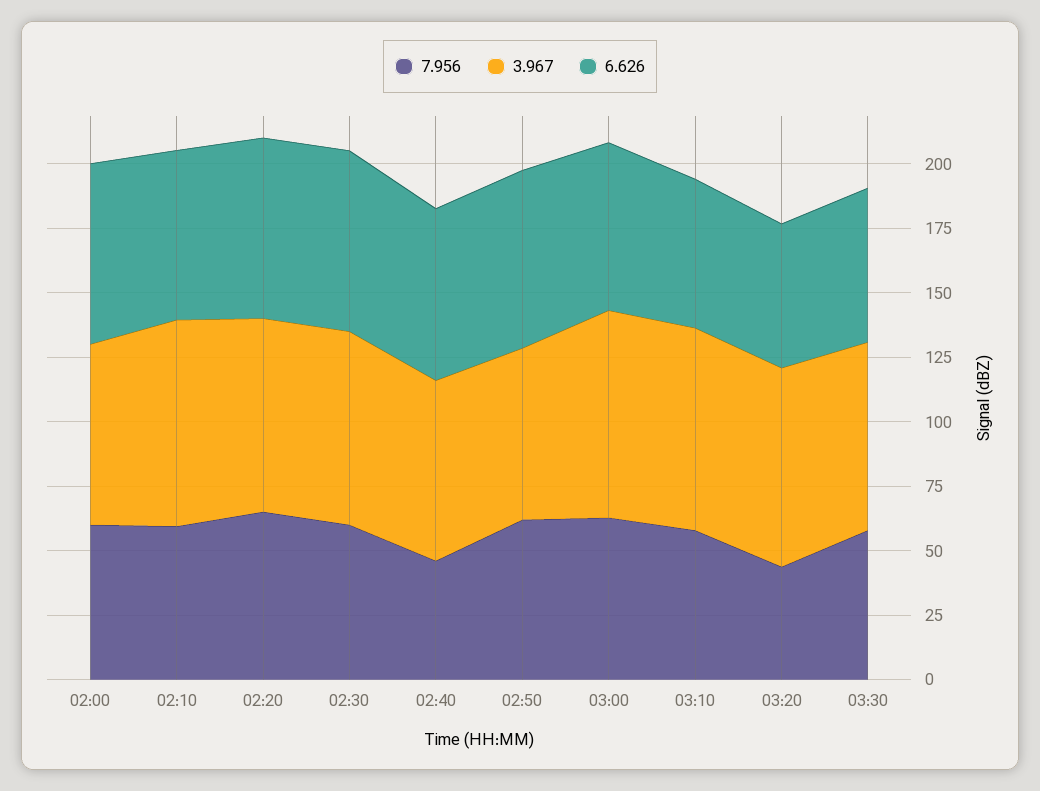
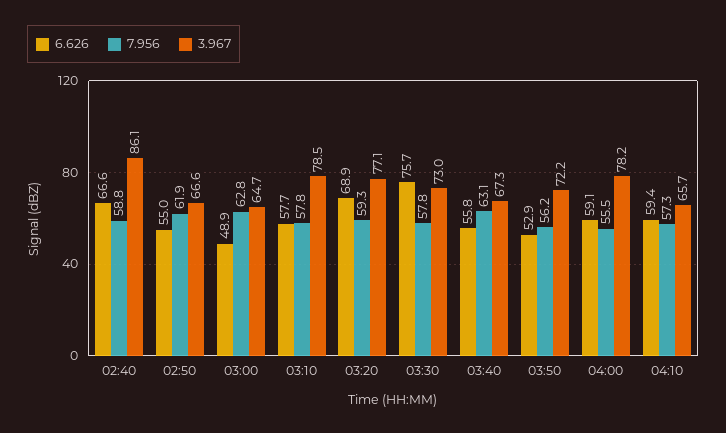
7.956, 02:00: 60 -> none
3.967, 02:00: 70 -> none
6.626, 02:00: 70 -> none
7.956, 02:10: 60 -> none
3.967, 02:10: 80 -> none
6.626, 02:10: 65 -> none
7.956, 02:20: 65 -> none
3.967, 02:20: 75 -> none
6.626, 02:20: 70 -> none
7.956, 02:30: 60 -> none
3.967, 02:30: 75 -> none
6.626, 02:30: 70 -> none
7.956, 02:40: 45 -> 58.8
3.967, 02:40: 70 -> 86.1
6.626, 02:50: 70 -> 55
3.967, 03:00: 80 -> 64.7
6.626, 03:00: 65 -> 48.9
7.956, 03:20: 45 -> 59.3
6.626, 03:20: 55 -> 68.9
6.626, 03:30: 60 -> 75.7
6.626, 03:40: none -> 55.8
7.956, 03:40: none -> 63.1
3.967, 03:40: none -> 67.3
6.626, 03:50: none -> 52.9
7.956, 03:50: none -> 56.2
3.967, 03:50: none -> 72.2
6.626, 04:00: none -> 59.1
7.956, 04:00: none -> 55.5
3.967, 04:00: none -> 78.2
6.626, 04:10: none -> 59.4
7.956, 04:10: none -> 57.3
3.967, 04:10: none -> 65.7

